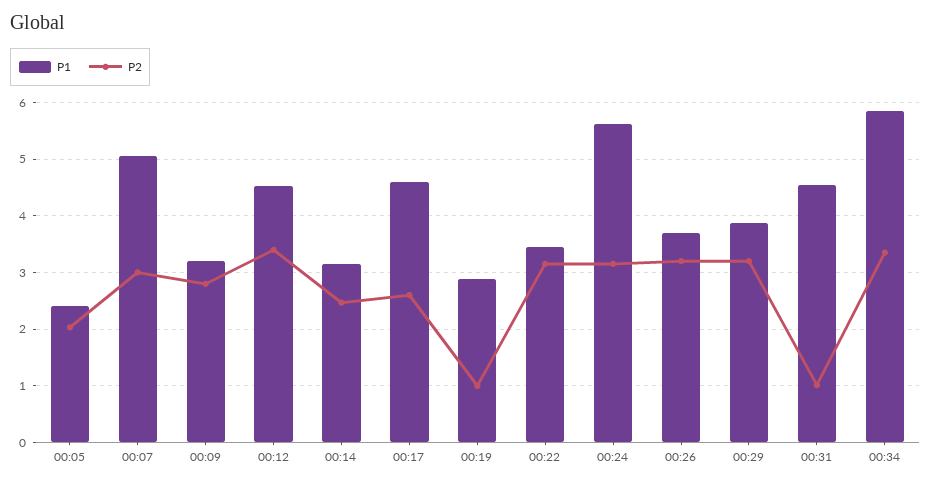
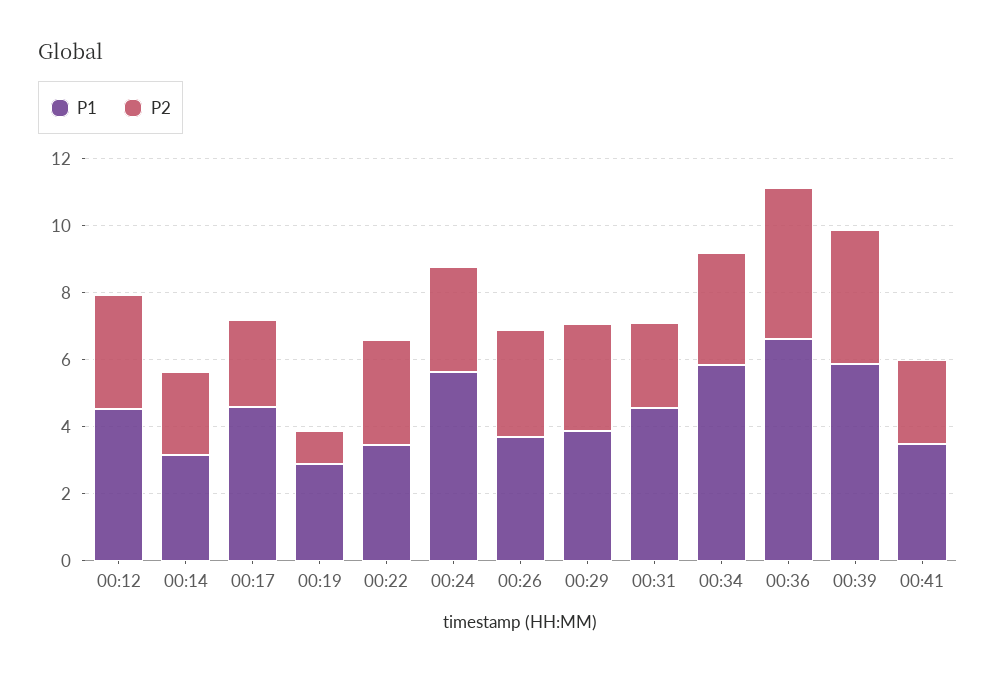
P1, 00:05: 2.4 -> none
P2, 00:05: 2 -> none
P1, 00:07: 5 -> none
P2, 00:07: 3 -> none
P1, 00:09: 3.2 -> none
P2, 00:09: 2.8 -> none
P2, 00:31: 1 -> 2.5
P1, 00:36: none -> 6.5
P2, 00:36: none -> 4.5
P1, 00:39: none -> 6
P2, 00:39: none -> 4
P1, 00:41: none -> 3.5
P2, 00:41: none -> 2.5

